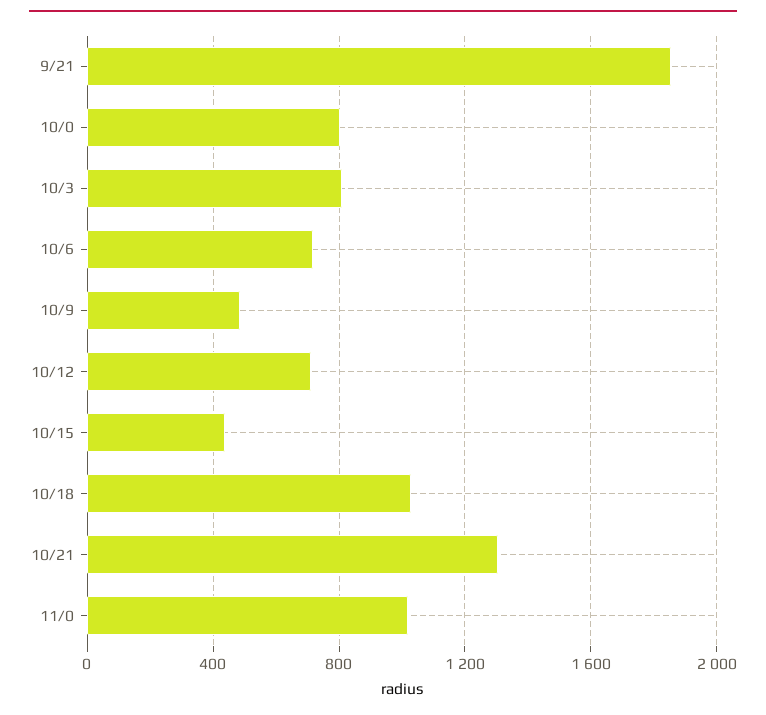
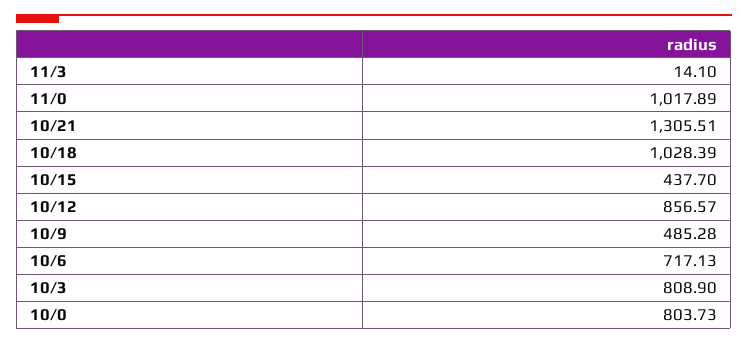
9/21: 1850 -> none
10/12: 700 -> 856.57
11/3: none -> 14.1

